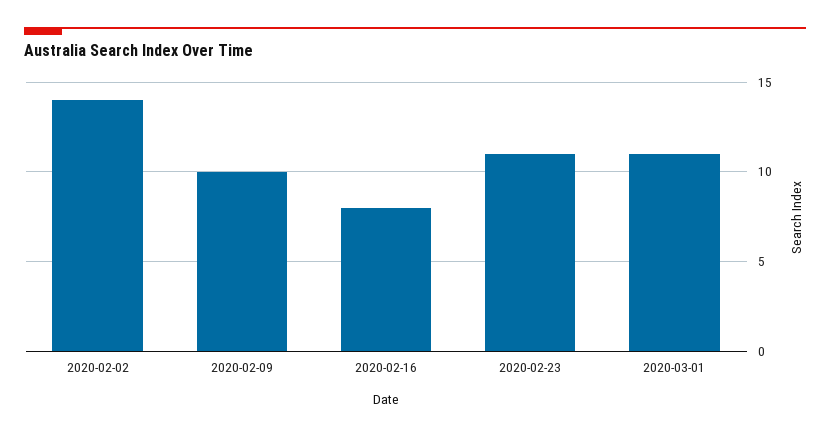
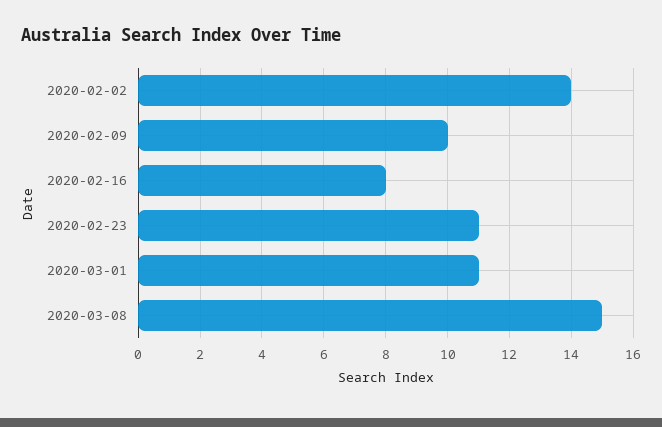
2020-03-08: none -> 15

